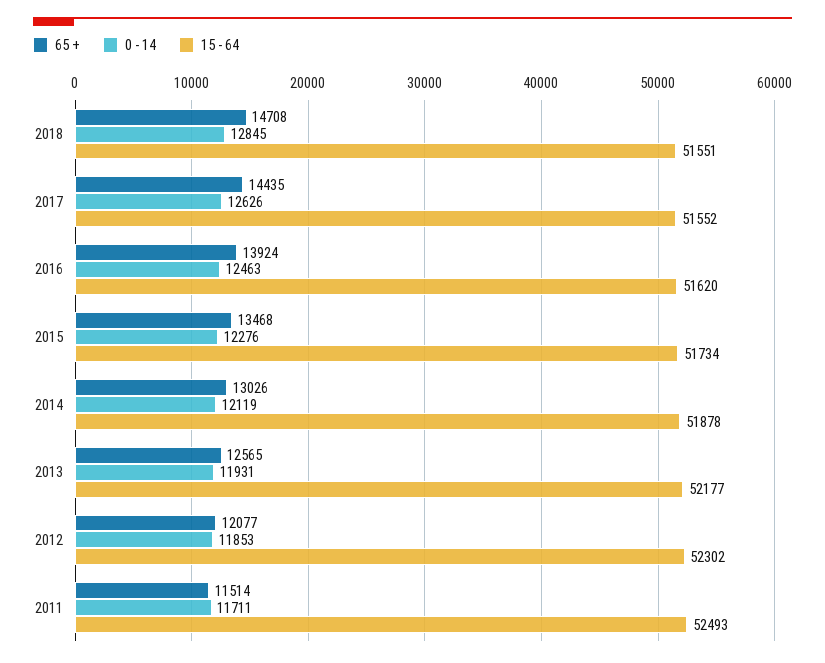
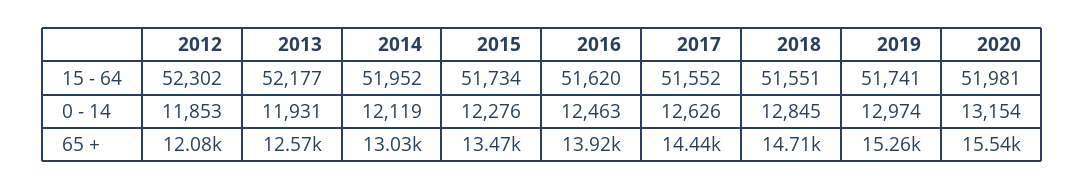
15 - 64, 2014: 51878 -> 51952
65 +, 2011: 11514 -> none
0 - 14, 2011: 11711 -> none
15 - 64, 2011: 52493 -> none
15 - 64, 2019: none -> 51741
15 - 64, 2020: none -> 51981
0 - 14, 2019: none -> 12974
0 - 14, 2020: none -> 13154
65 +, 2019: none -> 15260
65 +, 2020: none -> 15540

